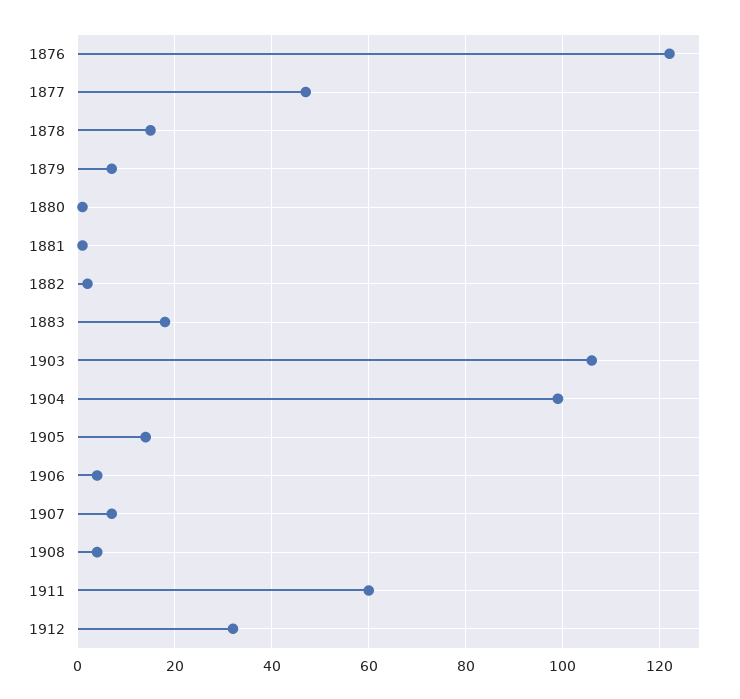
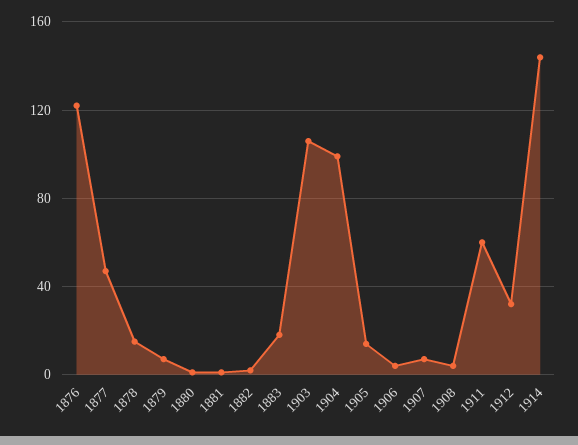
1914: none -> 145

